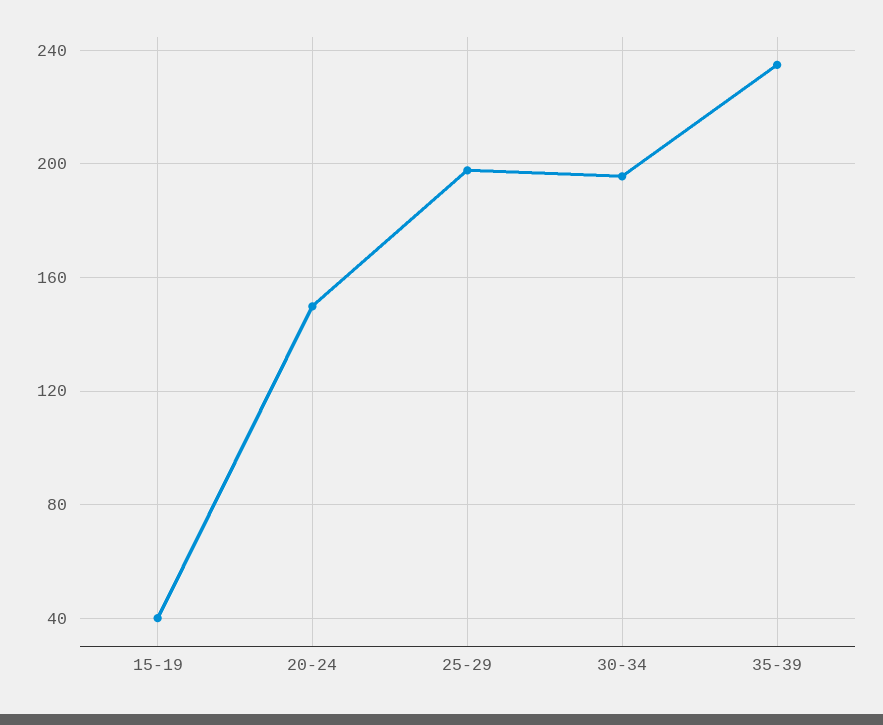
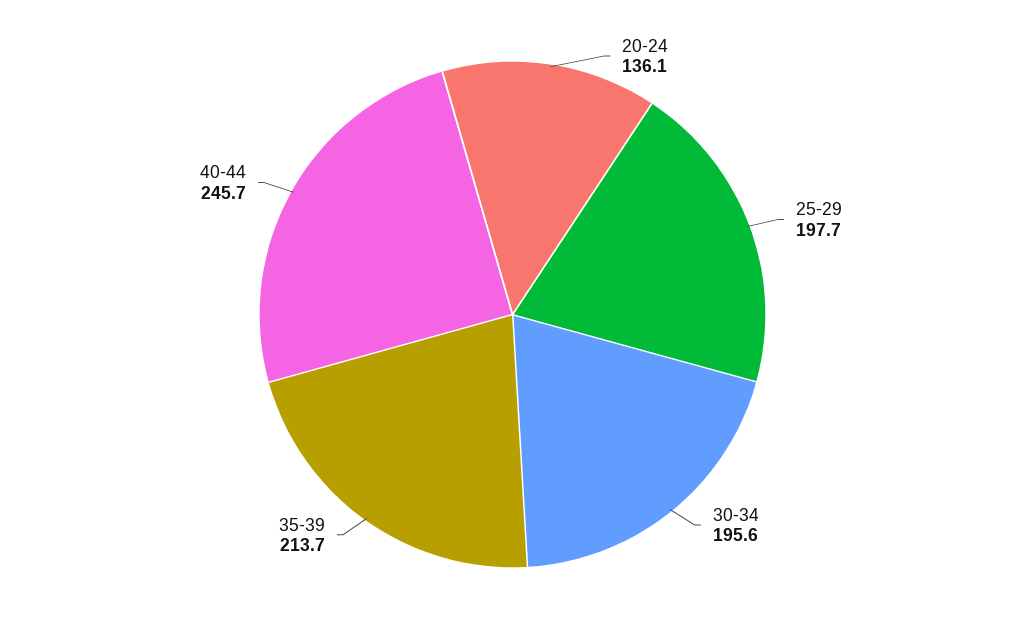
15-19: 40 -> none
20-24: 150 -> 136.1
35-39: 235 -> 213.7
40-44: none -> 245.7

